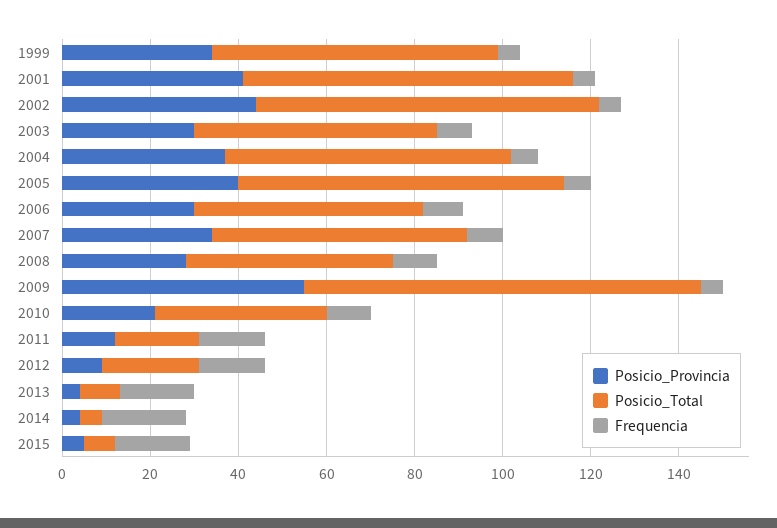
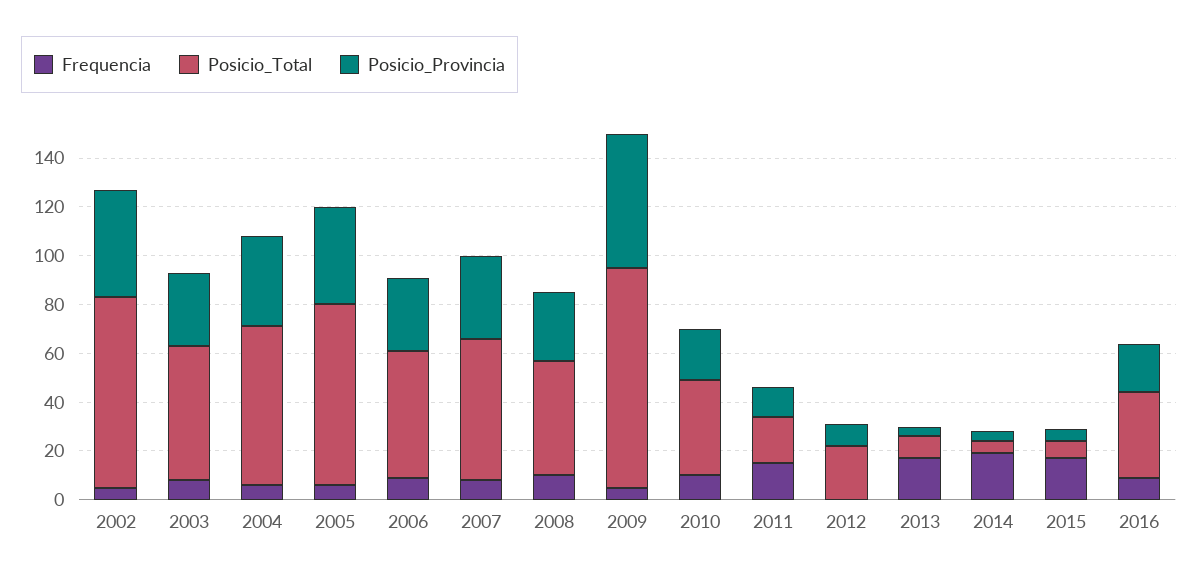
Posicio_Provincia, 1999: 35 -> none
Posicio_Total, 1999: 65 -> none
Frequencia, 1999: 5 -> none
Posicio_Provincia, 2001: 40 -> none
Posicio_Total, 2001: 75 -> none
Frequencia, 2001: 5 -> none
Frequencia, 2012: 15 -> 0
Frequencia, 2016: none -> 10
Posicio_Total, 2016: none -> 35
Posicio_Provincia, 2016: none -> 20

